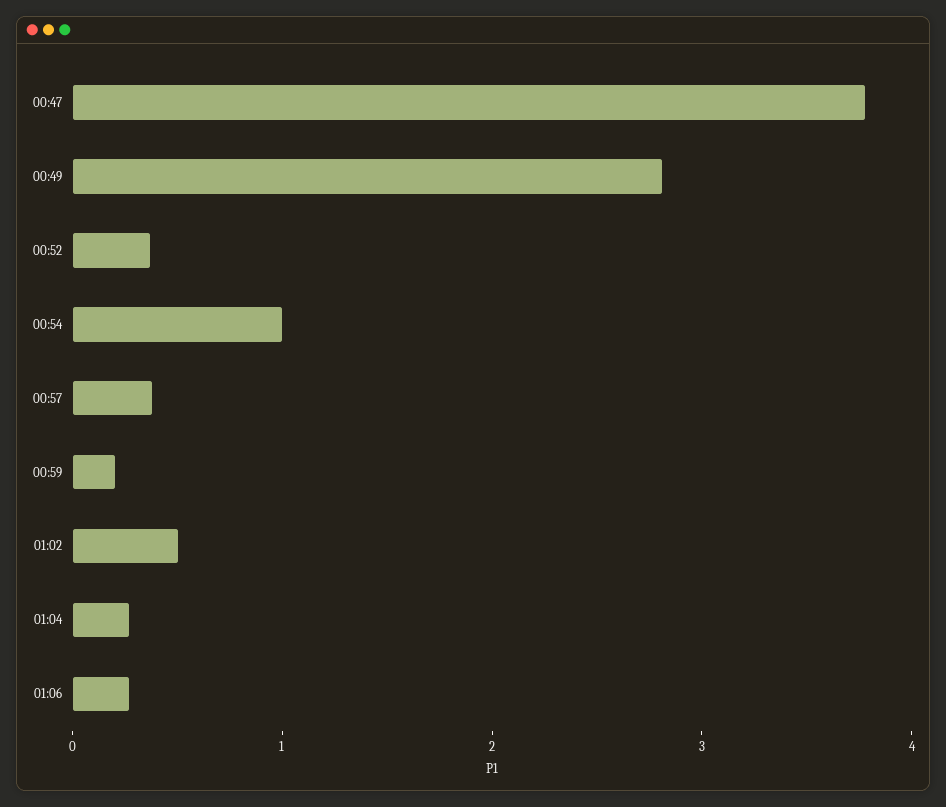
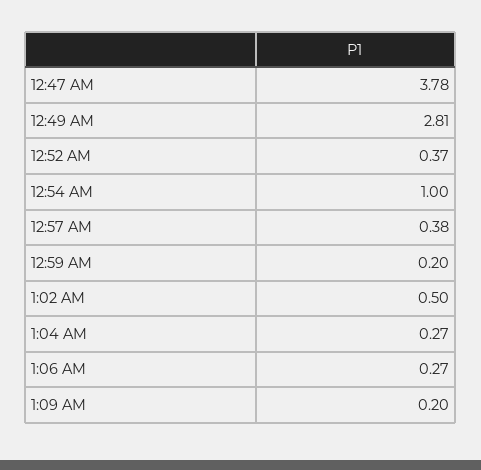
1:09 AM: none -> 0.2

